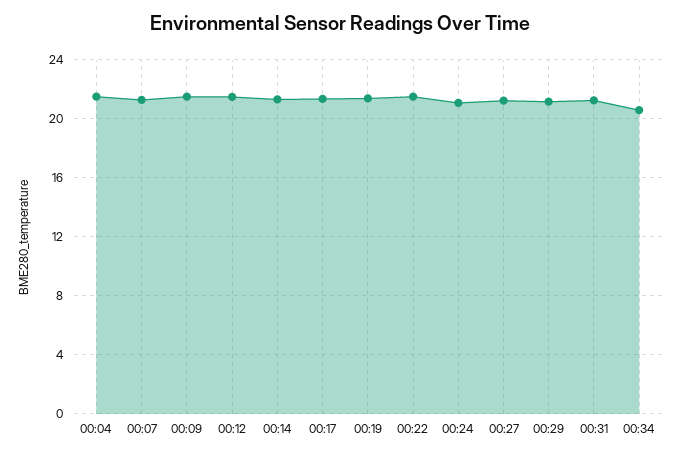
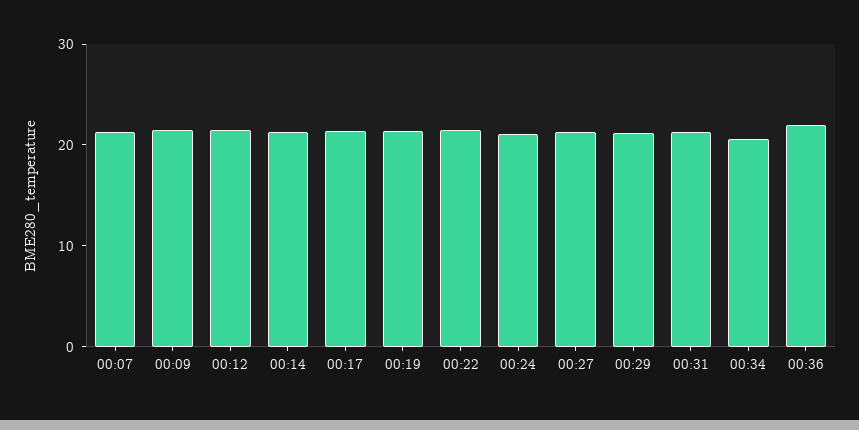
00:04: 21.5 -> none
00:36: none -> 22

